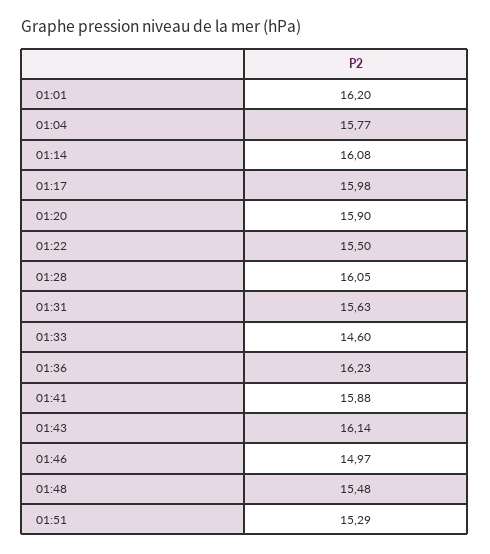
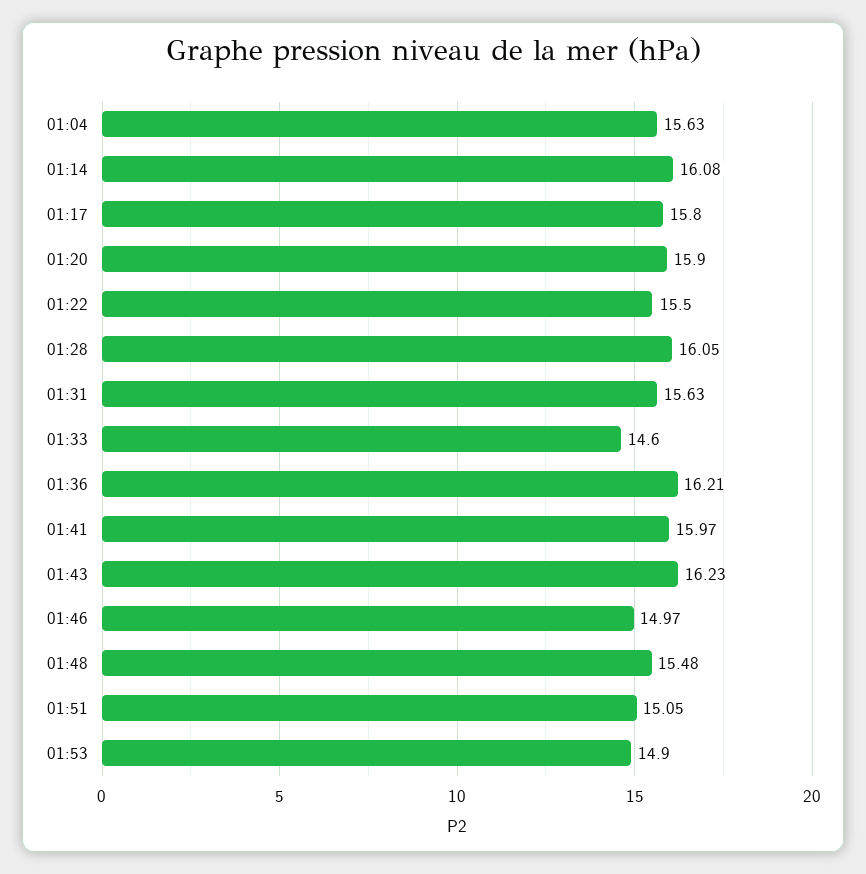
01:01: 16.2 -> none
01:04: 15.77 -> 15.63
01:17: 15.98 -> 15.8
01:36: 16.23 -> 16.21
01:41: 15.88 -> 15.97
01:43: 16.14 -> 16.23
01:51: 15.29 -> 15.05
01:53: none -> 14.9

